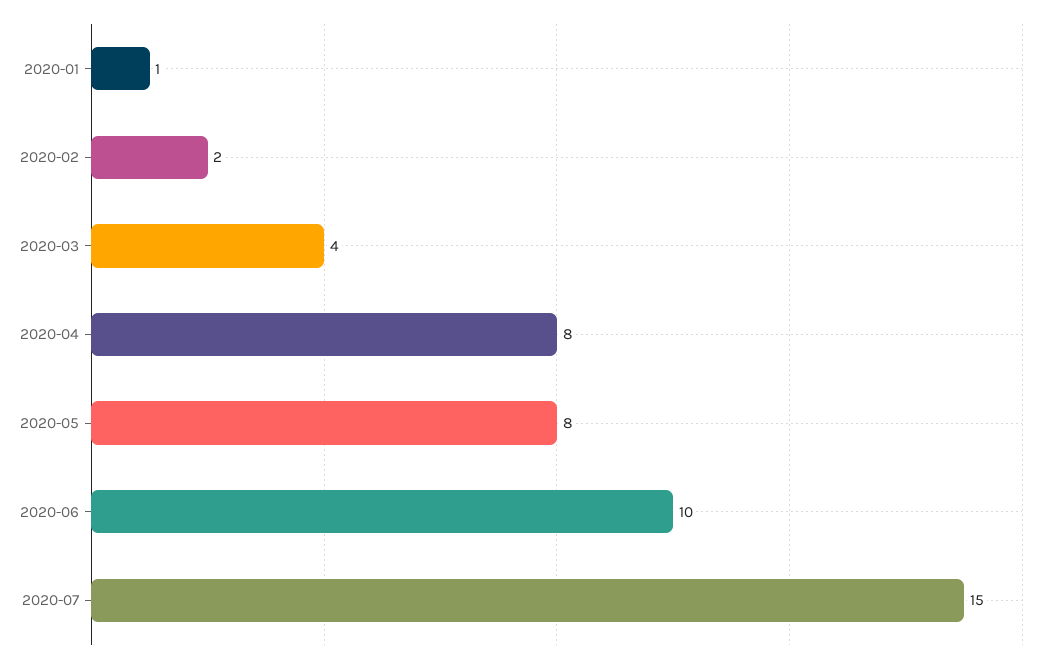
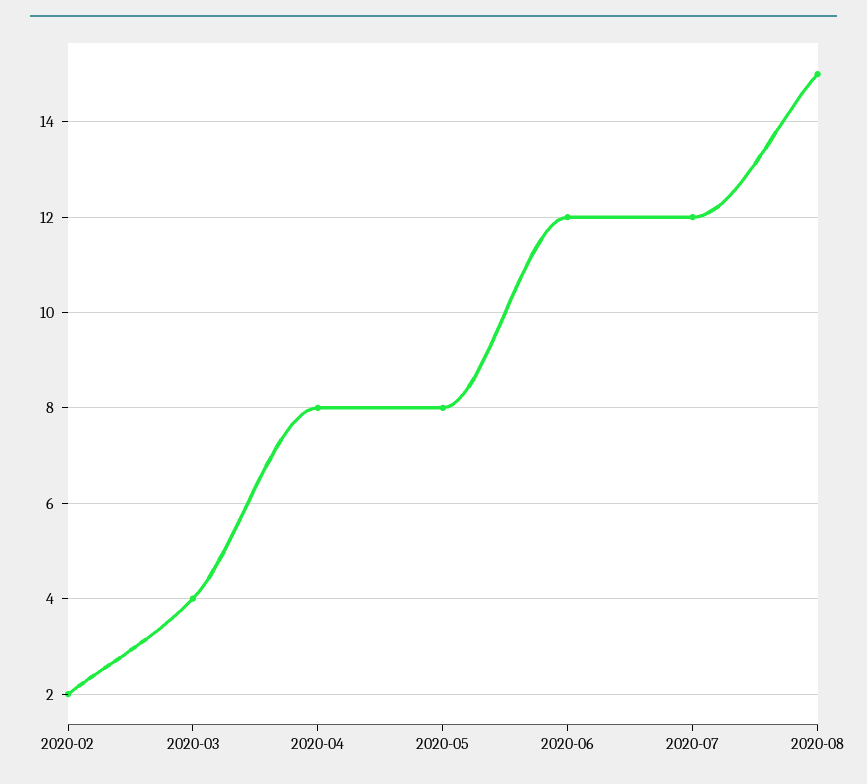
2020-01: 1 -> none
2020-06: 10 -> 12
2020-07: 15 -> 12
2020-08: none -> 15

